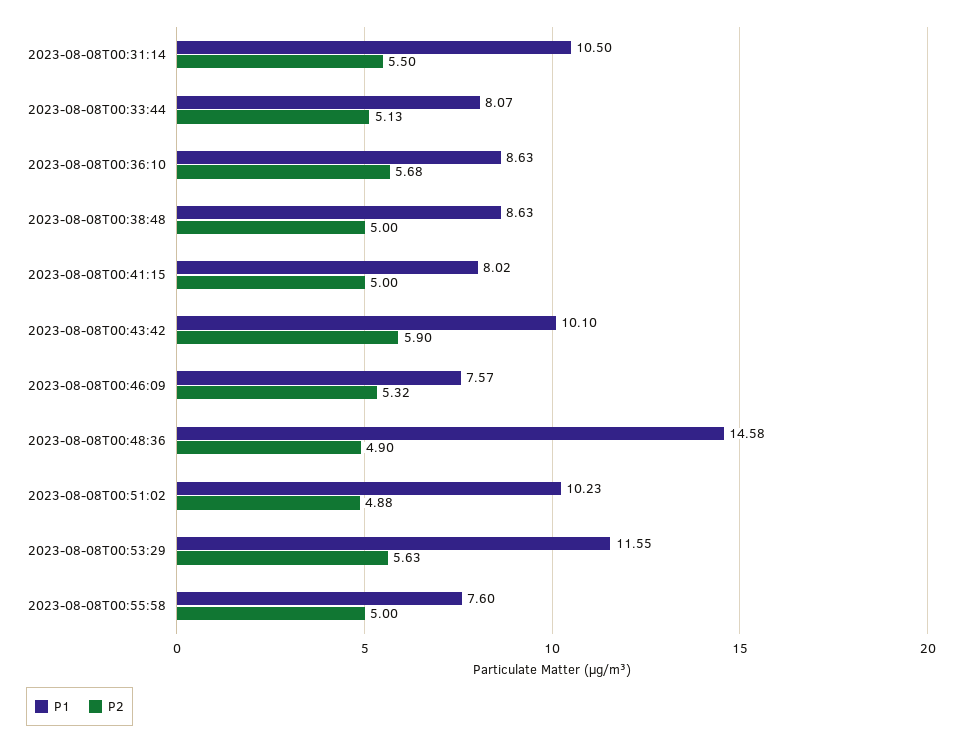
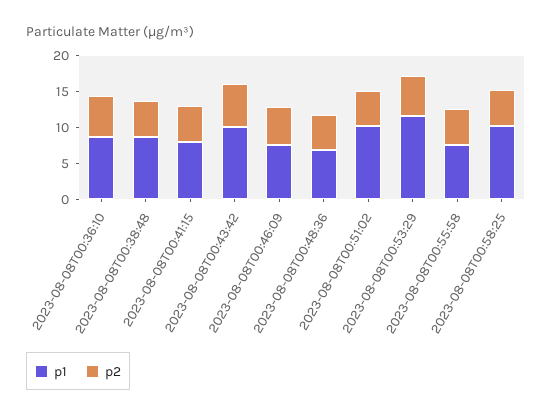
P1, 2023-08-08T00:31:14: 10.5 -> none
P2, 2023-08-08T00:31:14: 5.5 -> none
P1, 2023-08-08T00:33:44: 8.07 -> none
P2, 2023-08-08T00:33:44: 5.13 -> none
P1, 2023-08-08T00:48:36: 14.58 -> 7.5
P1, 2023-08-08T00:58:25: none -> 10
P2, 2023-08-08T00:58:25: none -> 5

